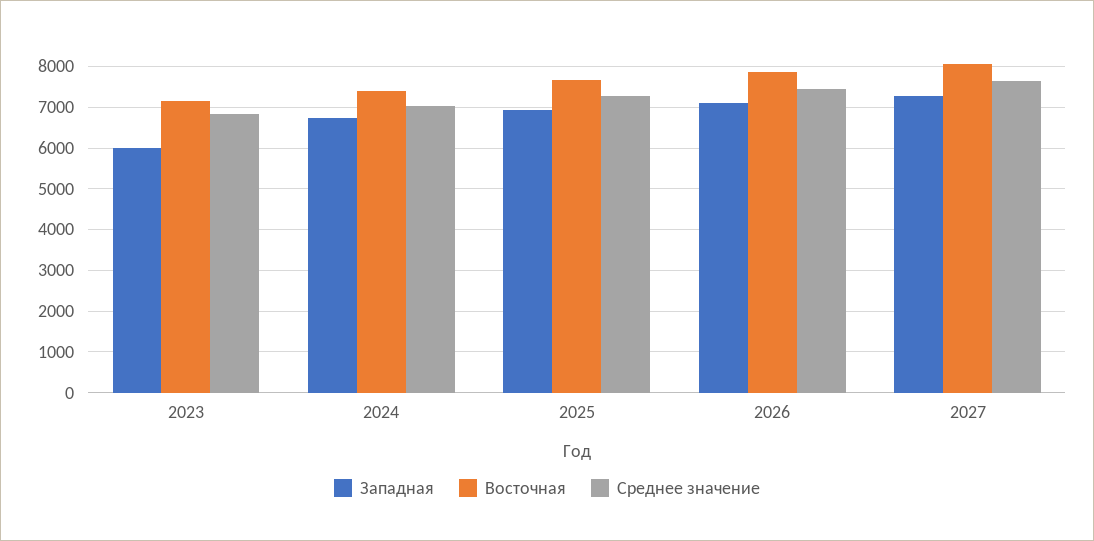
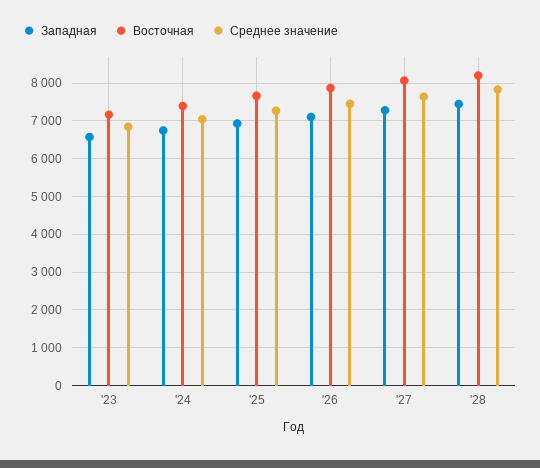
Западная, 2023: 6000 -> 6600
Западная, '28: none -> 7400
Восточная, '28: none -> 8200
Среднее значение, '28: none -> 7800

